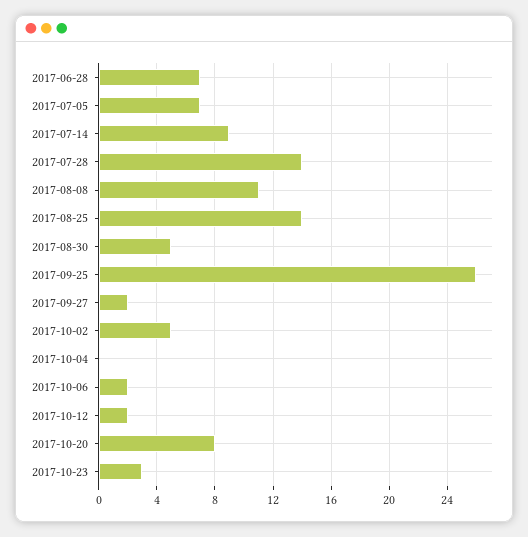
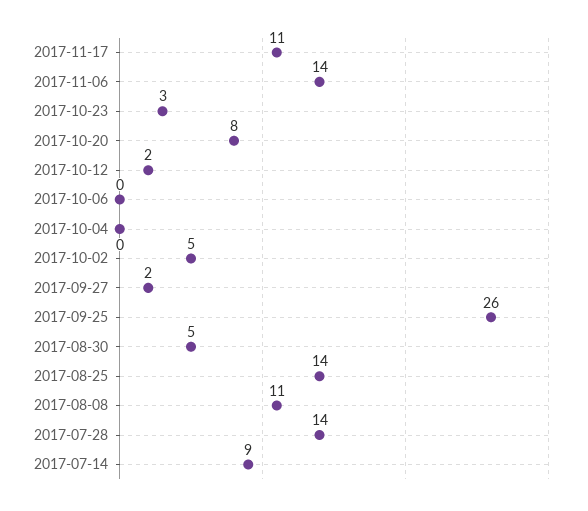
2017-06-28: 7 -> none
2017-07-05: 7 -> none
2017-10-06: 2 -> 0
2017-11-17: none -> 11
2017-11-06: none -> 14

